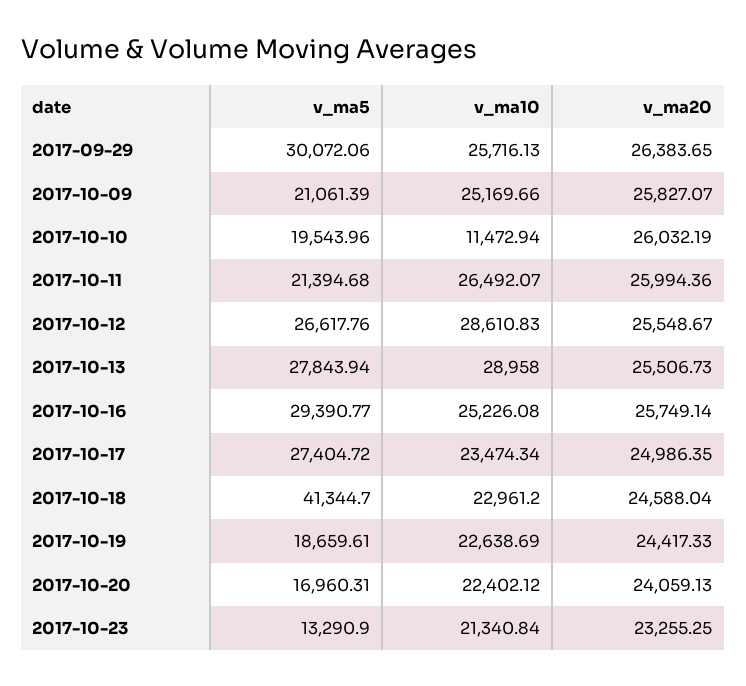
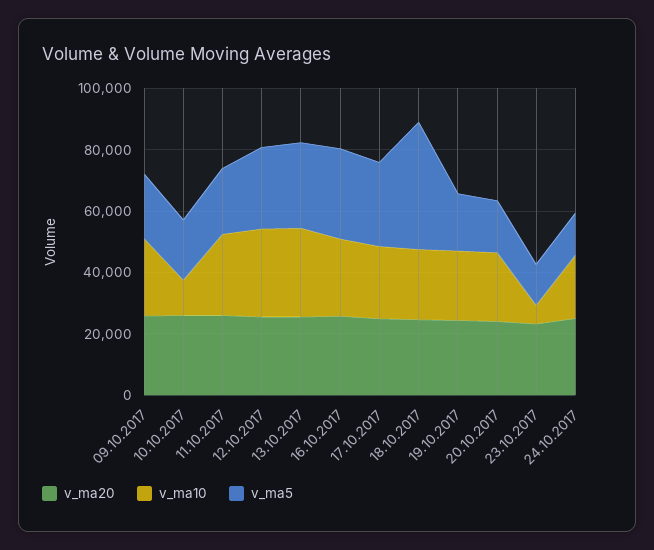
v_ma5, 2017-09-29: 30072.06 -> none
v_ma10, 2017-09-29: 25716.13 -> none
v_ma20, 2017-09-29: 26383.65 -> none
v_ma10, 2017-10-23: 21340.84 -> 5000
v_ma20, 24.10.2017: none -> 25000
v_ma10, 24.10.2017: none -> 20000
v_ma5, 24.10.2017: none -> 15000

